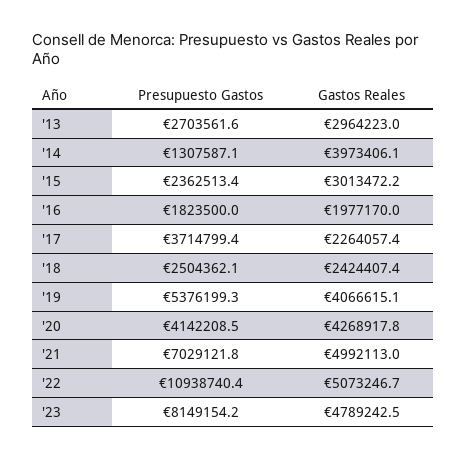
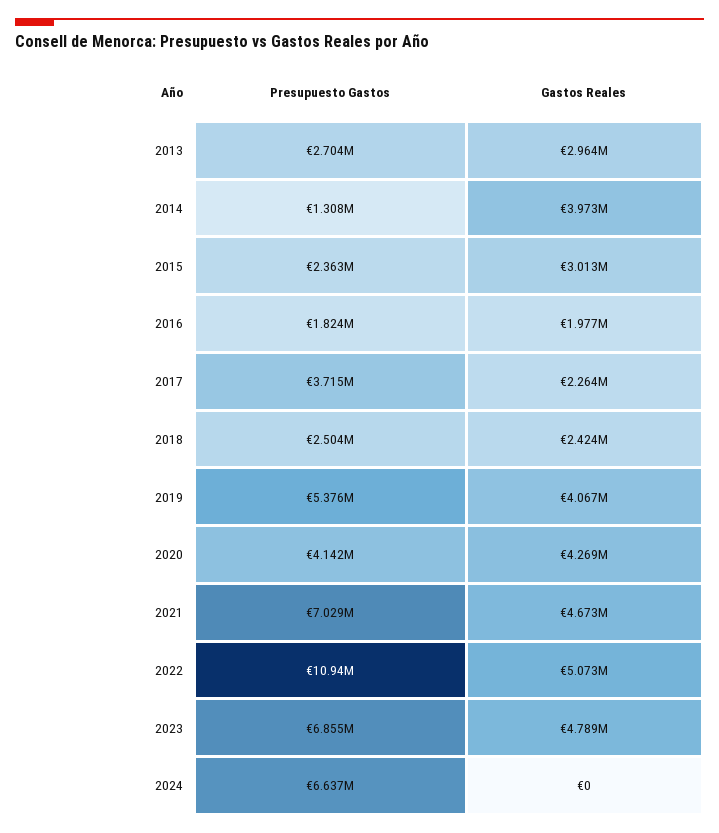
Gastos Reales, '21: 4992113 -> 4673000
Presupuesto Gastos, '23: 8149154.2 -> 6855000
Presupuesto Gastos, 2024: none -> 6637000
Gastos Reales, 2024: none -> 0

